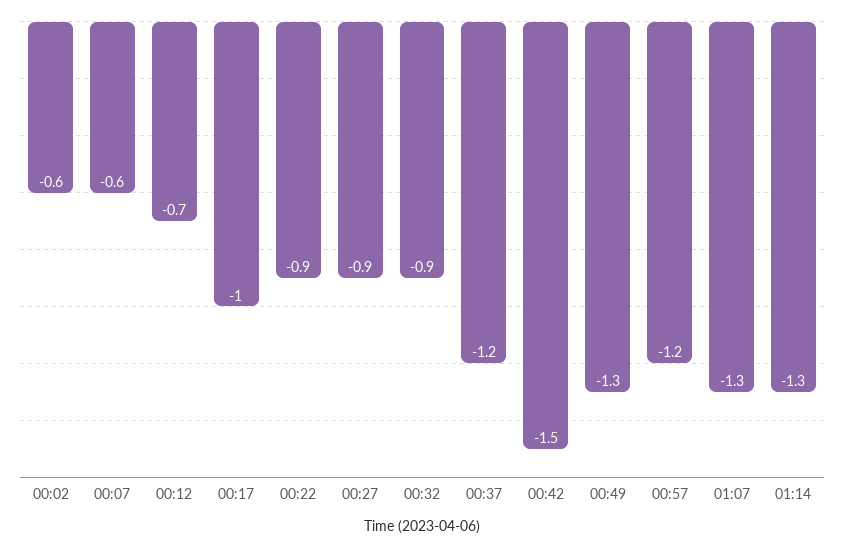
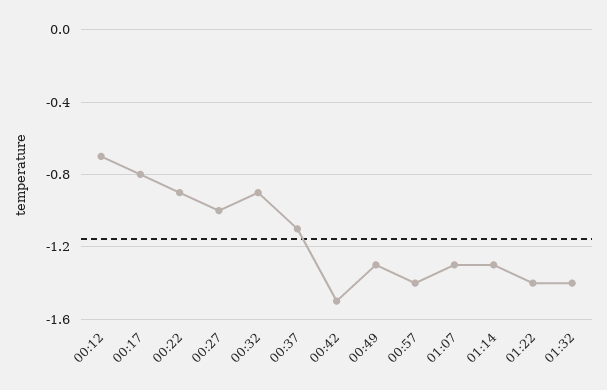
00:02: -0.6 -> none
00:07: -0.6 -> none
00:17: -1 -> -0.8
00:27: -0.9 -> -1
00:37: -1.2 -> -1.1
00:57: -1.2 -> -1.4
01:22: none -> -1.4
01:32: none -> -1.4

